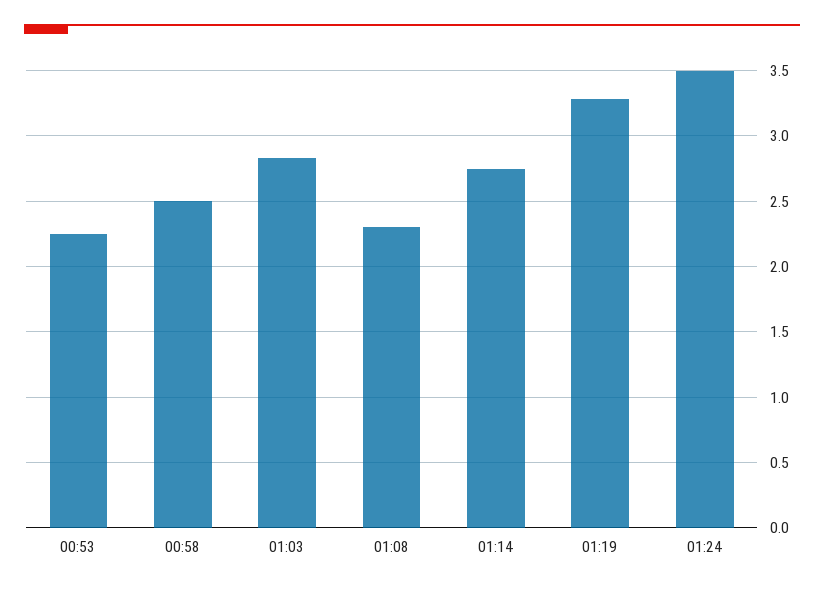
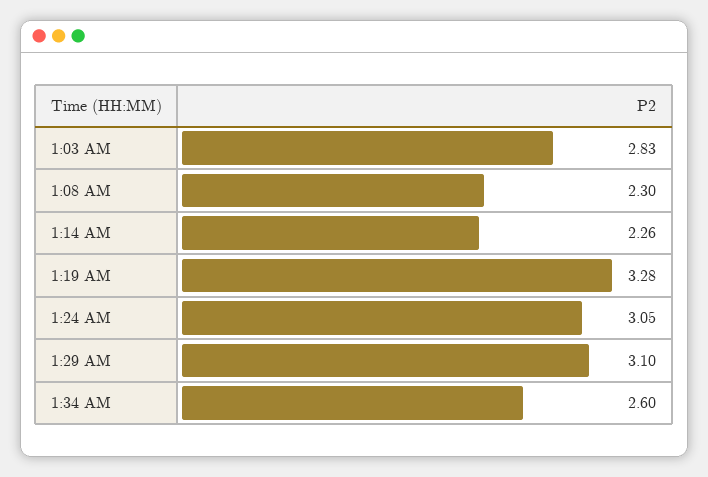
00:53: 2.25 -> none
00:58: 2.5 -> none
01:14: 2.75 -> 2.26
01:24: 3.5 -> 3.05
1:29 AM: none -> 3.1
1:34 AM: none -> 2.6

